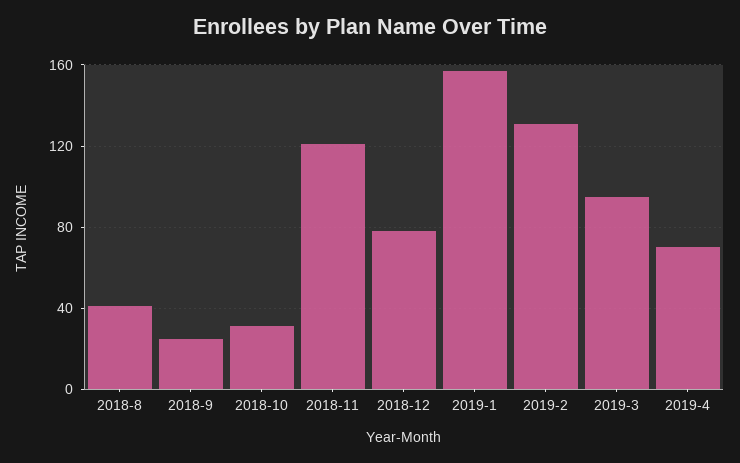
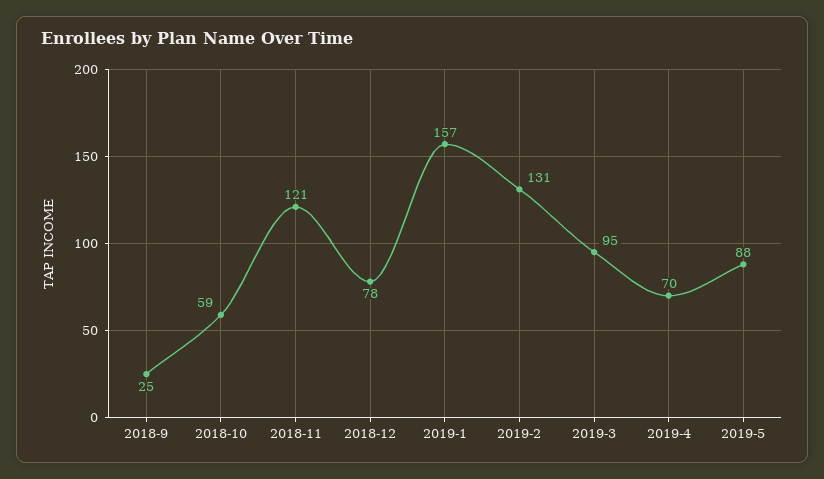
2018-8: 40 -> none
2018-10: 30 -> 59
2019-5: none -> 88

